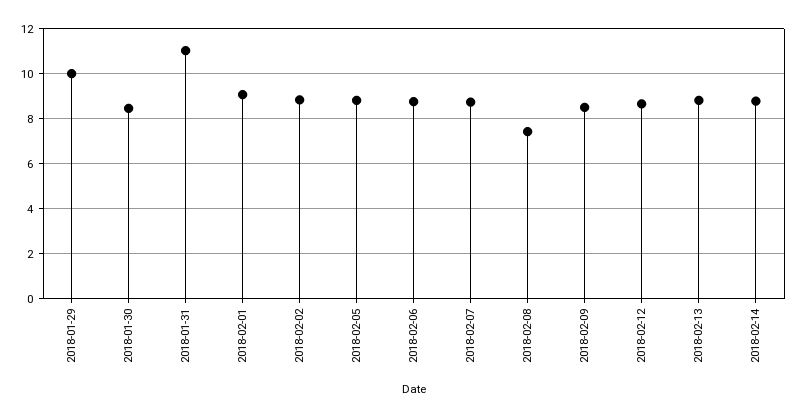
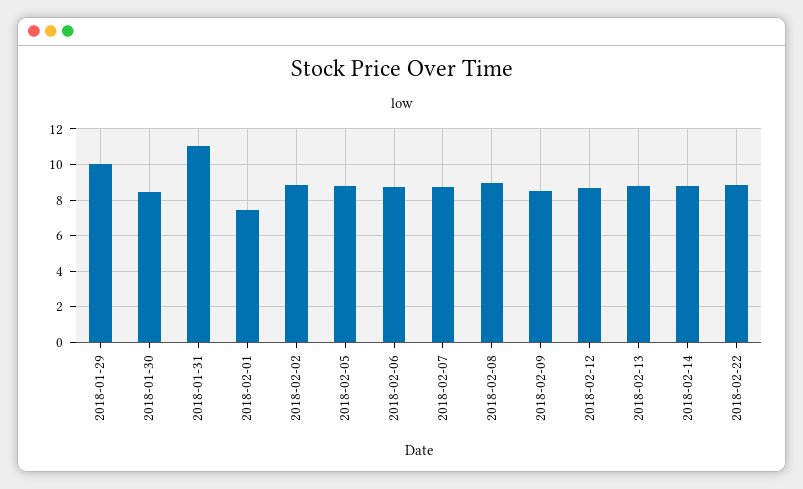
2018-02-01: 9 -> 7.5
2018-02-08: 7.5 -> 9
2018-02-22: none -> 9

